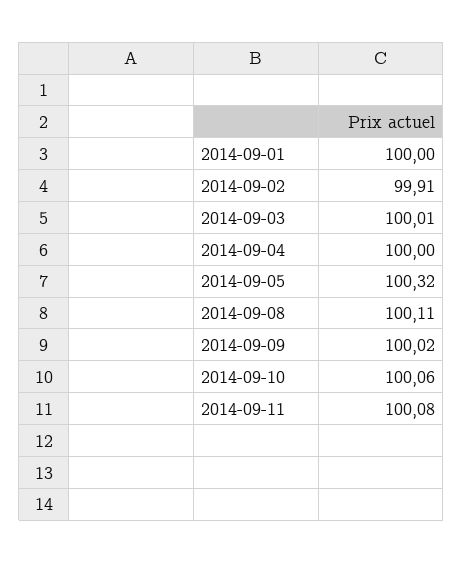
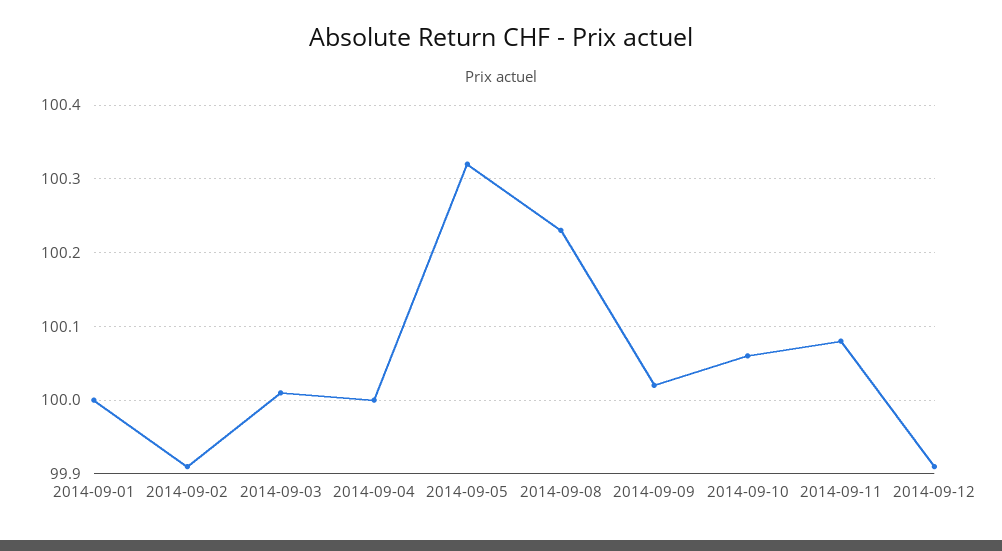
2014-09-08: 100.11 -> 100.23
2014-09-12: none -> 99.91

